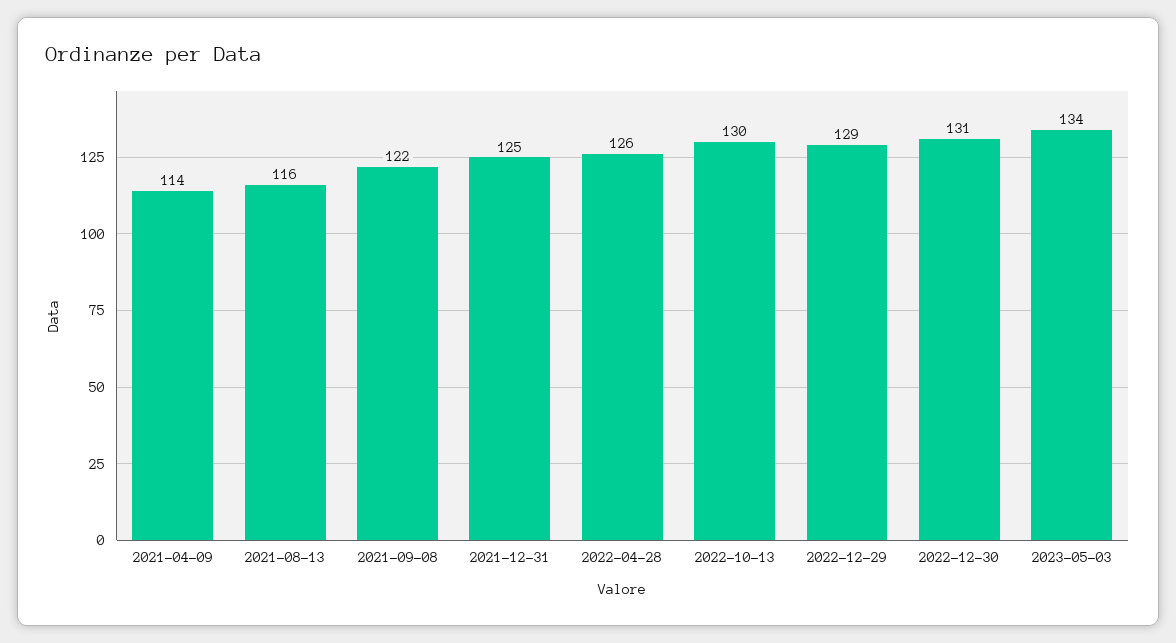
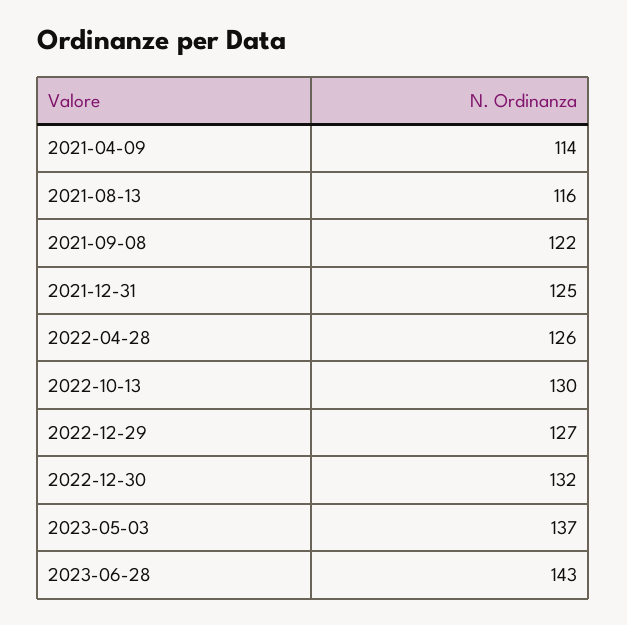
2022-12-29: 129 -> 127
2022-12-30: 131 -> 132
2023-05-03: 134 -> 137
2023-06-28: none -> 143

